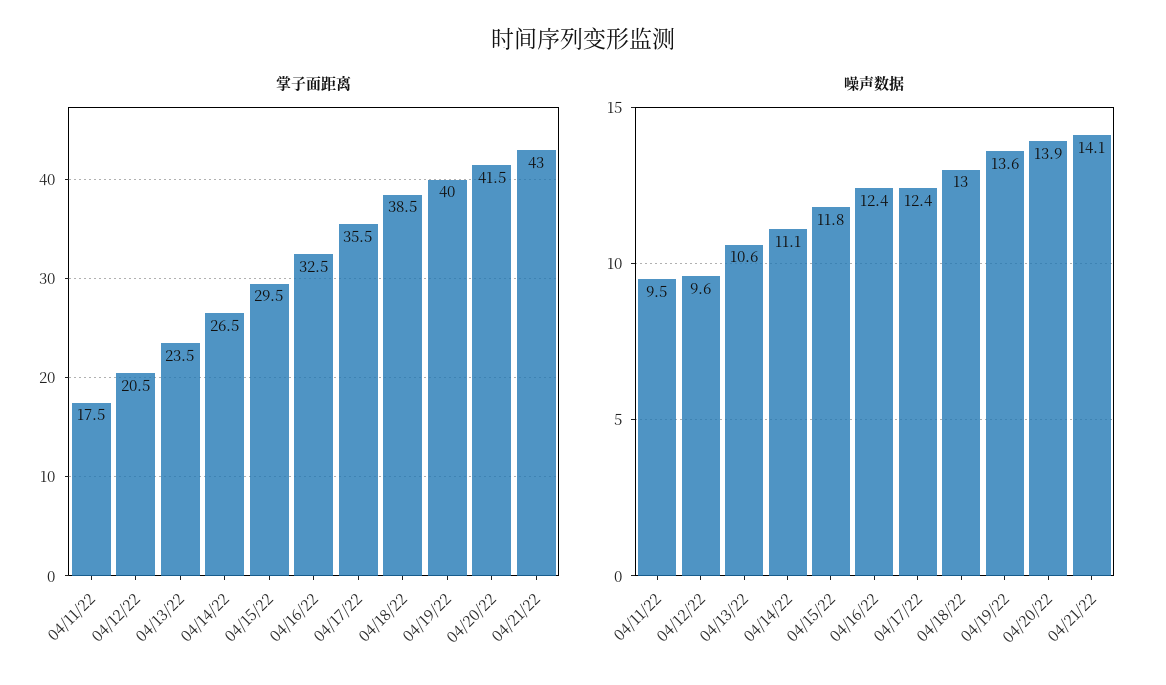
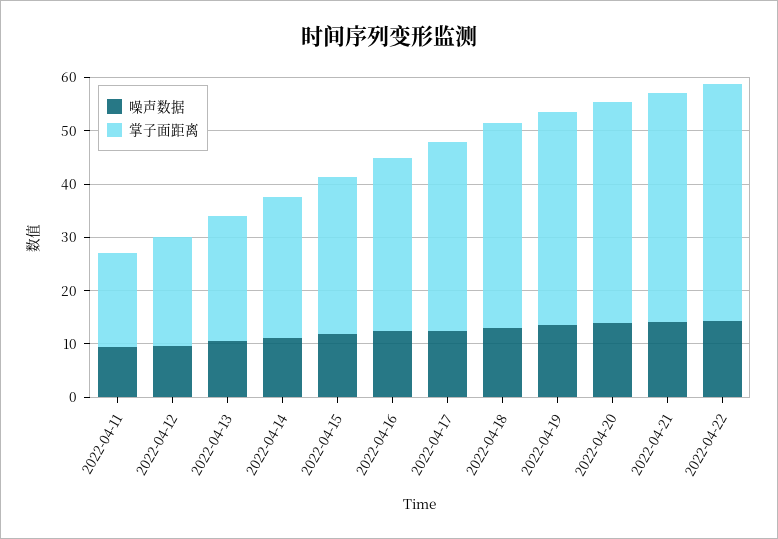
噪声数据, 2022-04-22: none -> 14
掌子面距离, 2022-04-22: none -> 44

